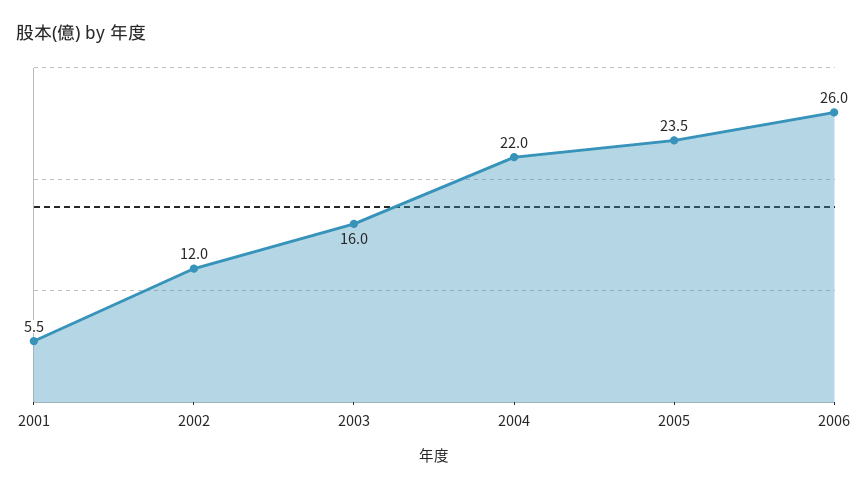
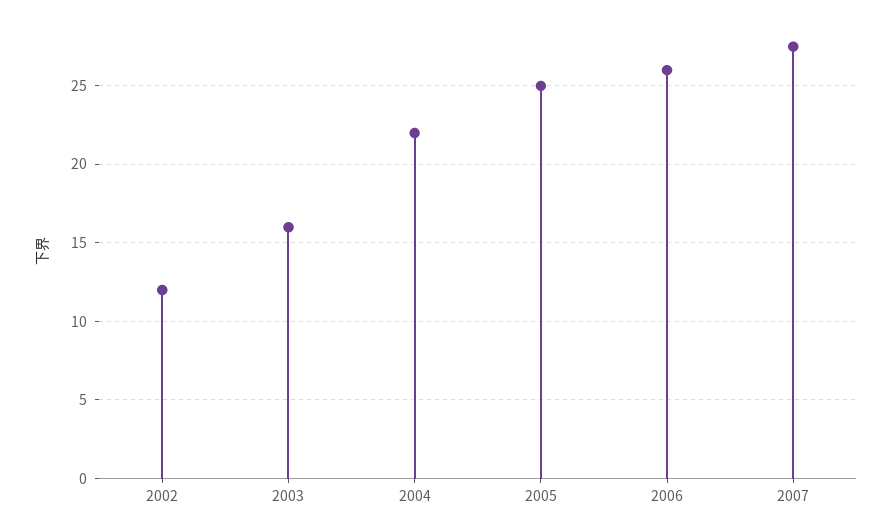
2001: 5.5 -> none
2005: 23.5 -> 25
2007: none -> 27.5

